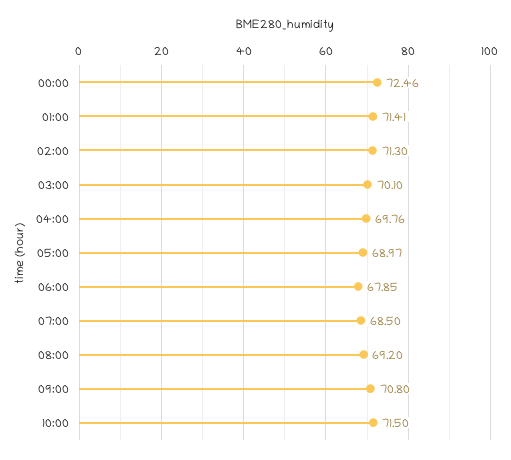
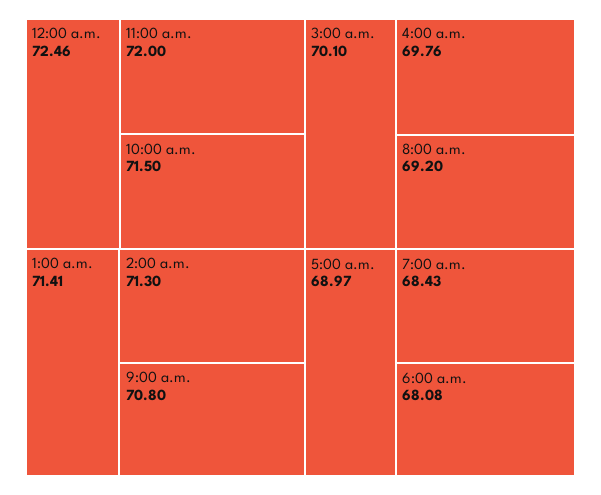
06:00: 67.85 -> 68.08
07:00: 68.5 -> 68.43
11:00 a.m.: none -> 72

